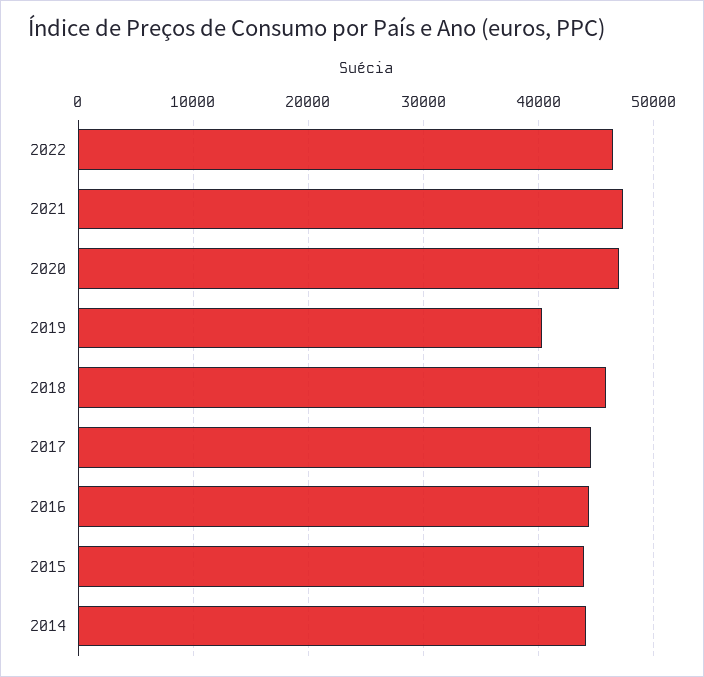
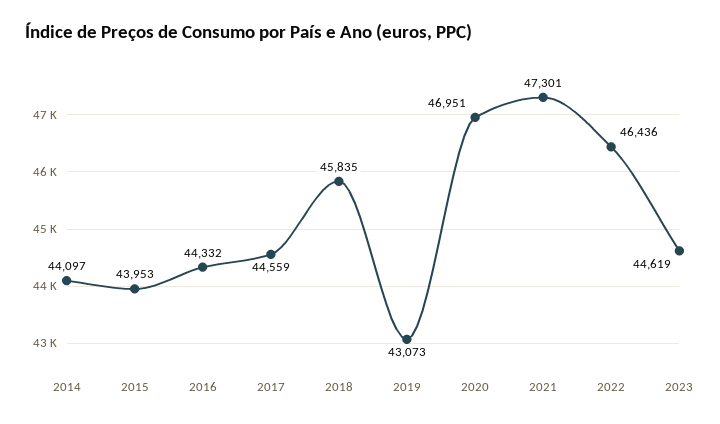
2019: 40000 -> 43073
2023: none -> 44619

